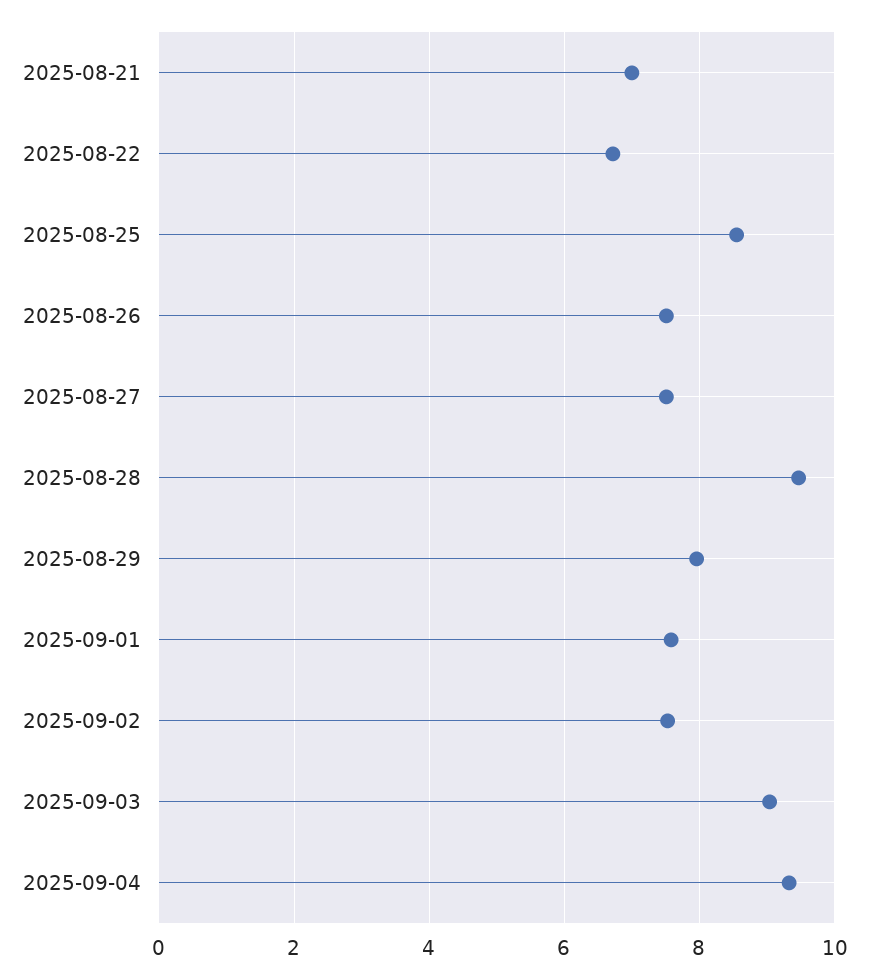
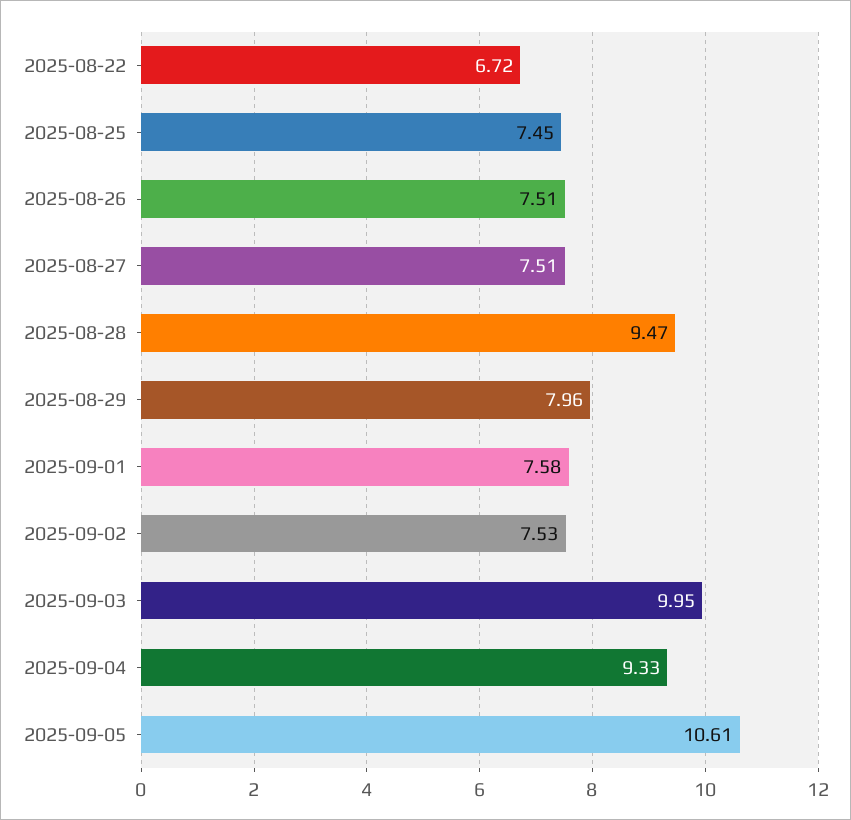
2025-08-21: 7 -> none
2025-08-25: 8.6 -> 7.45
2025-09-03: 9 -> 9.95
2025-09-05: none -> 10.61

